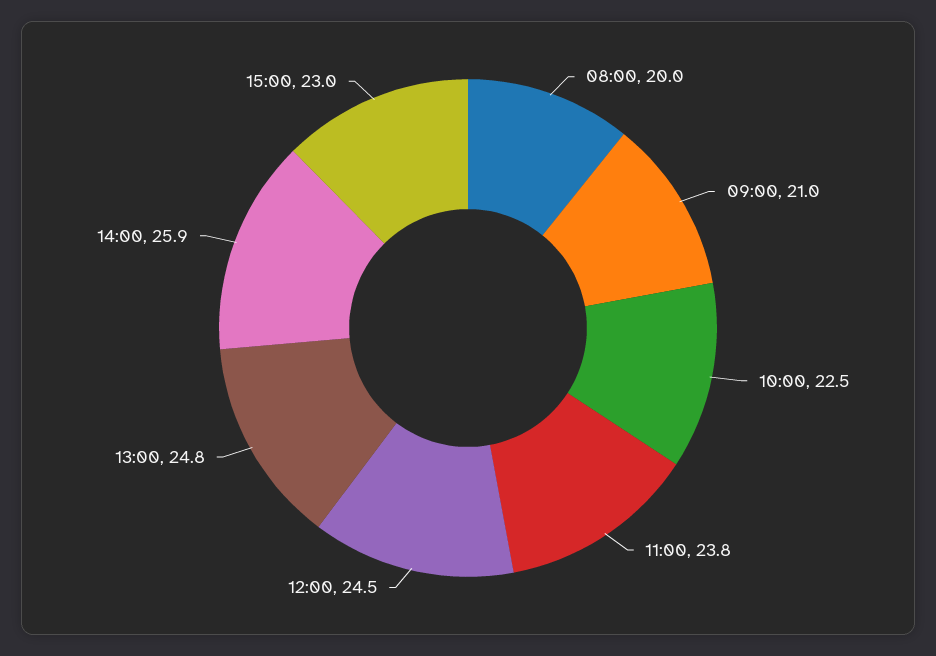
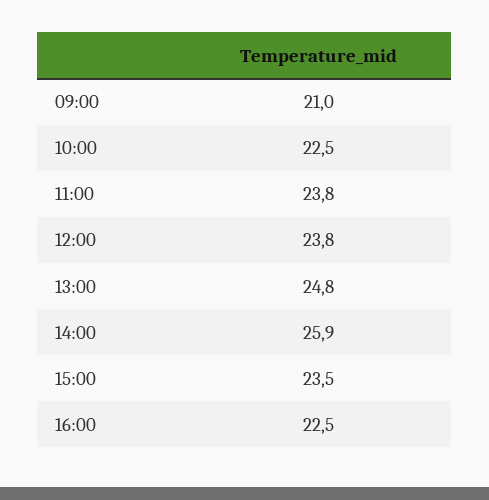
08:00: 20 -> none
12:00: 24.5 -> 23.8
15:00: 23 -> 23.5
16:00: none -> 22.5

